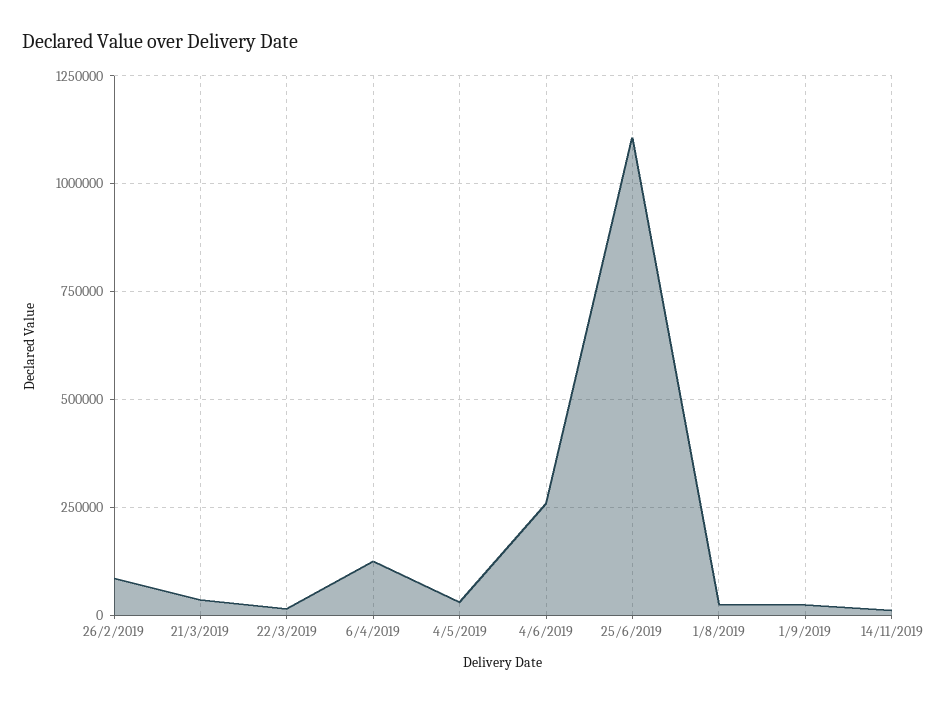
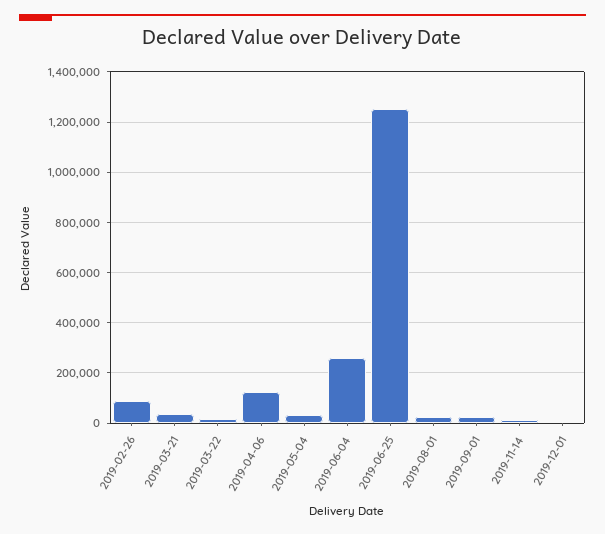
25/6/2019: 1100000 -> 1250000
2019-12-01: none -> 0

